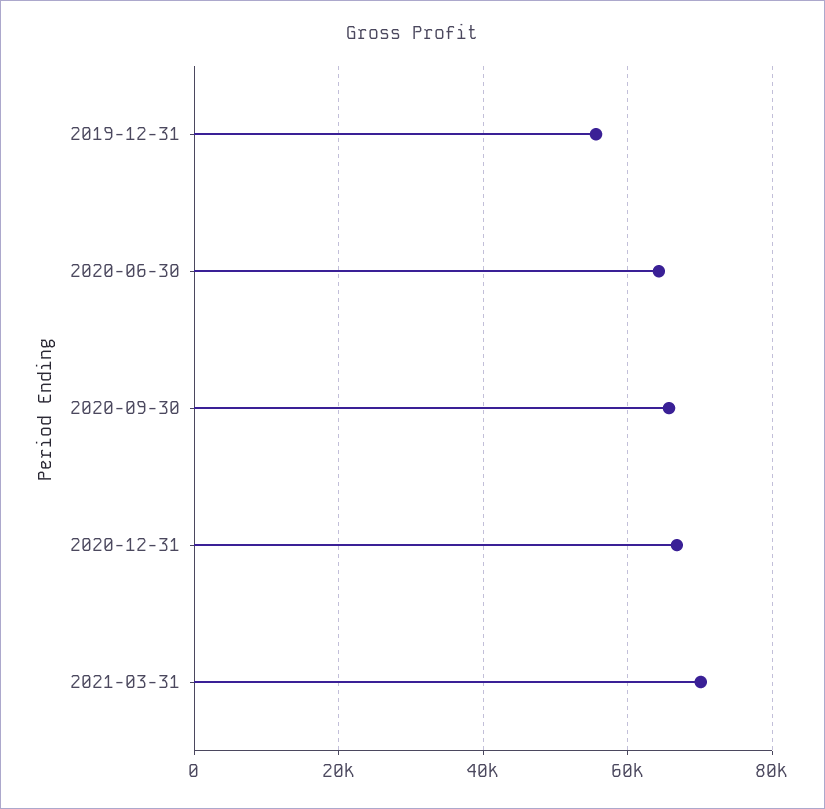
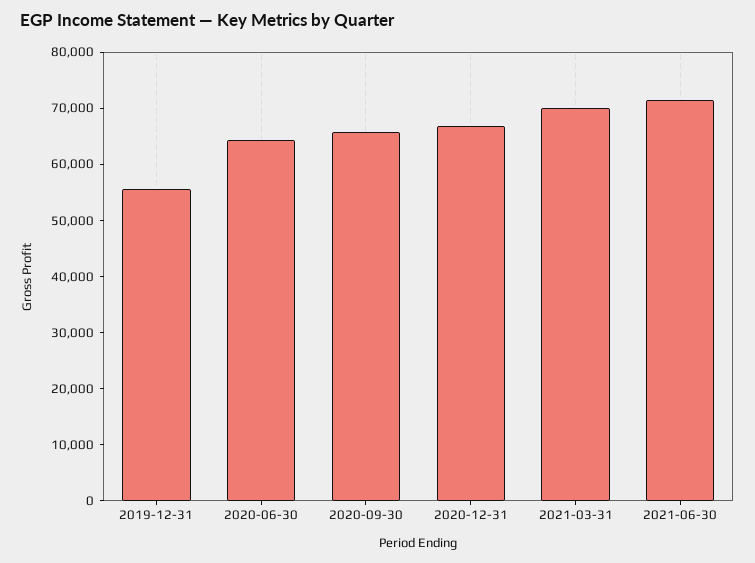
2021-06-30: none -> 72000

